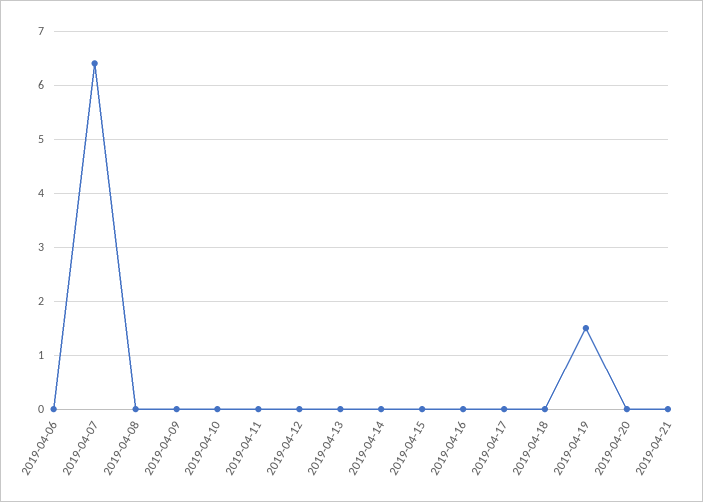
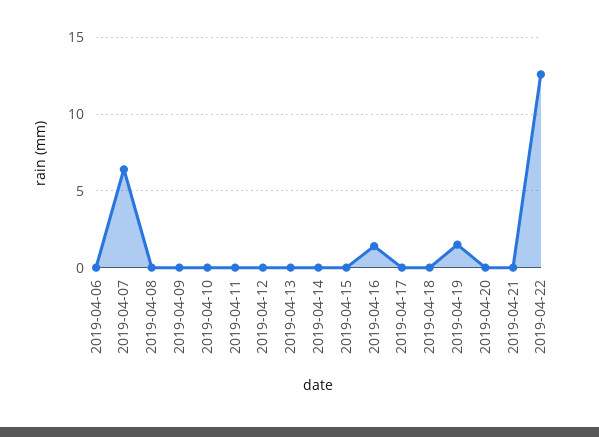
2019-04-16: 0 -> 1.5
2019-04-22: none -> 12.5

